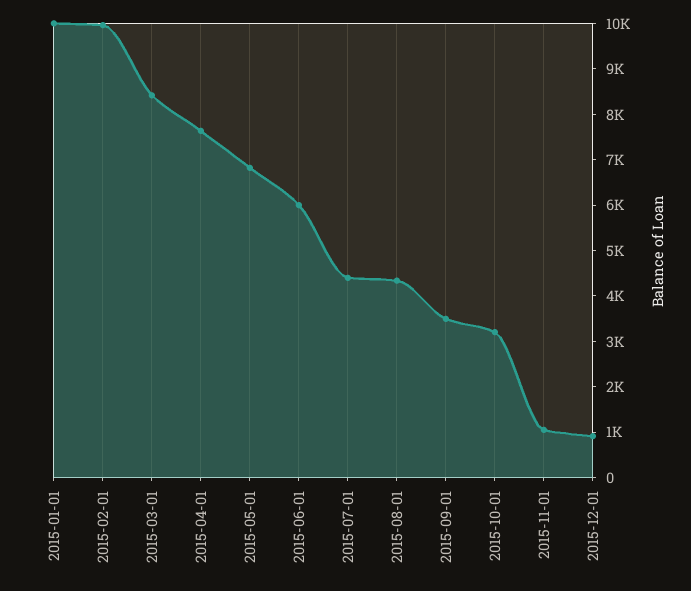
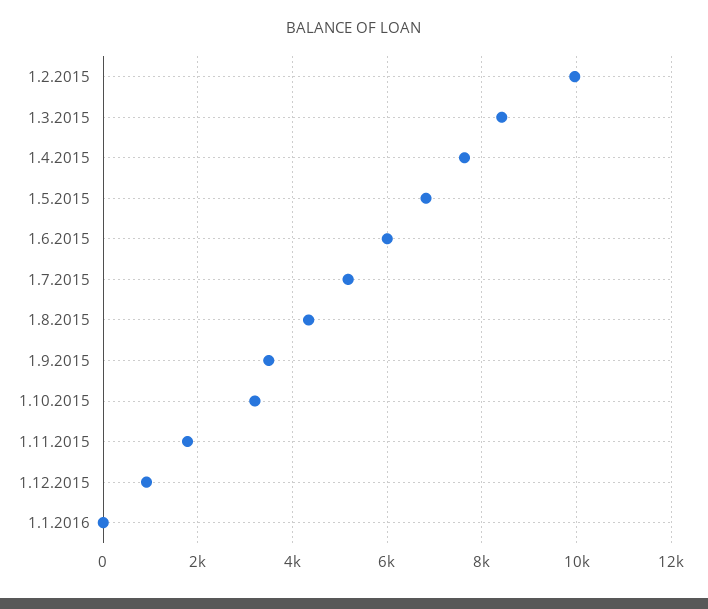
2015-01-01: 10000 -> none
2015-07-01: 4400 -> 5200
2015-11-01: 1000 -> 1800
1.1.2016: none -> 0

